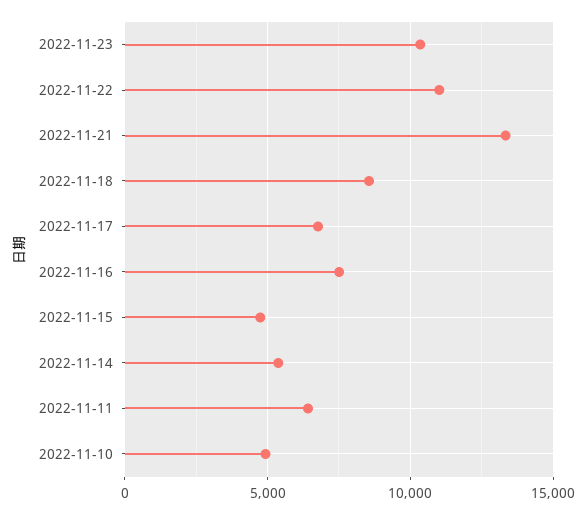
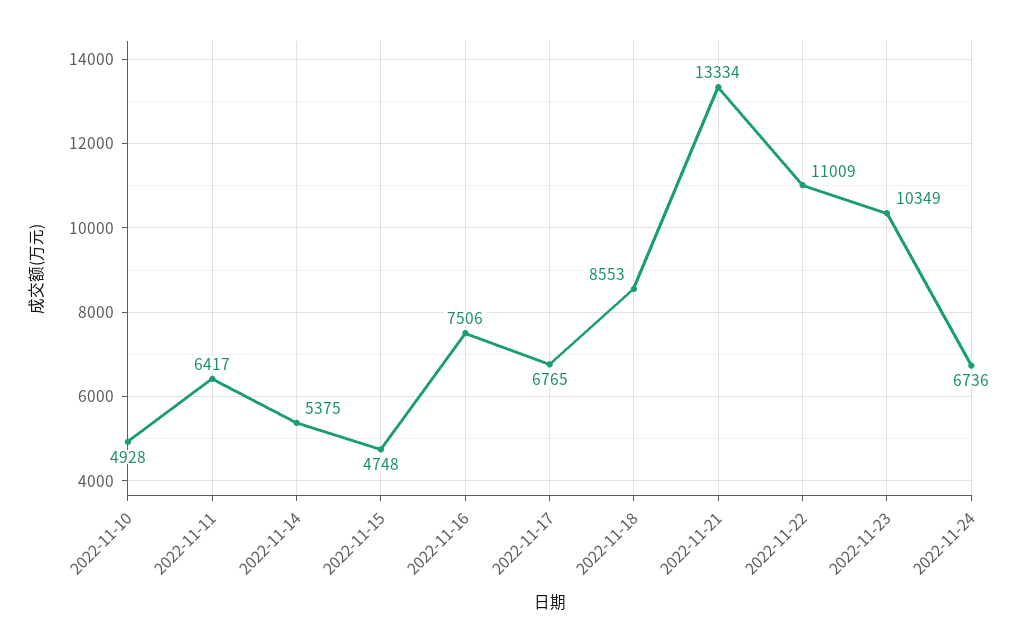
2022-11-24: none -> 6736

